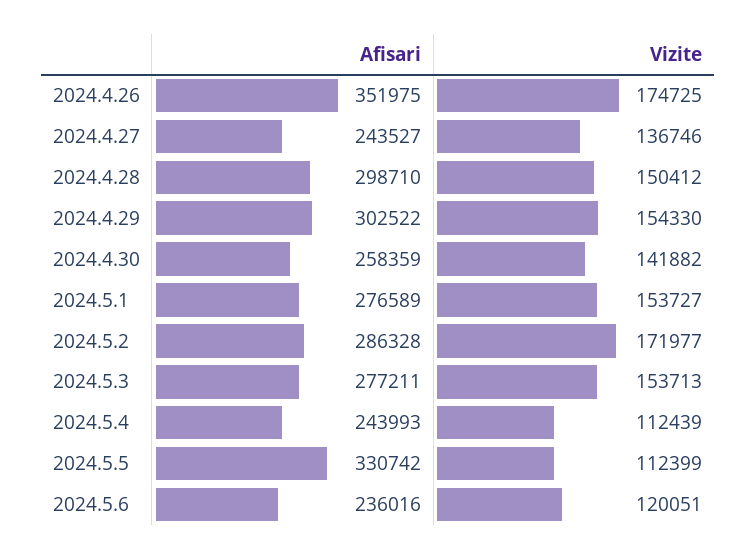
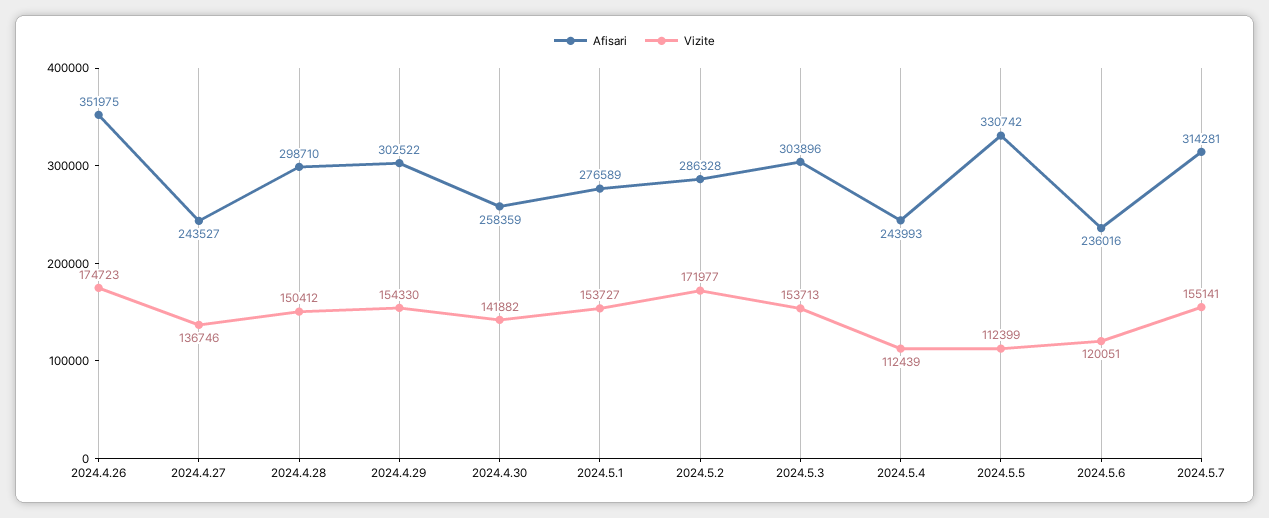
Vizite, 2024.4.26: 174725 -> 174723
Afisari, 2024.5.3: 277211 -> 303896
Afisari, 2024.5.7: none -> 314281
Vizite, 2024.5.7: none -> 155141

